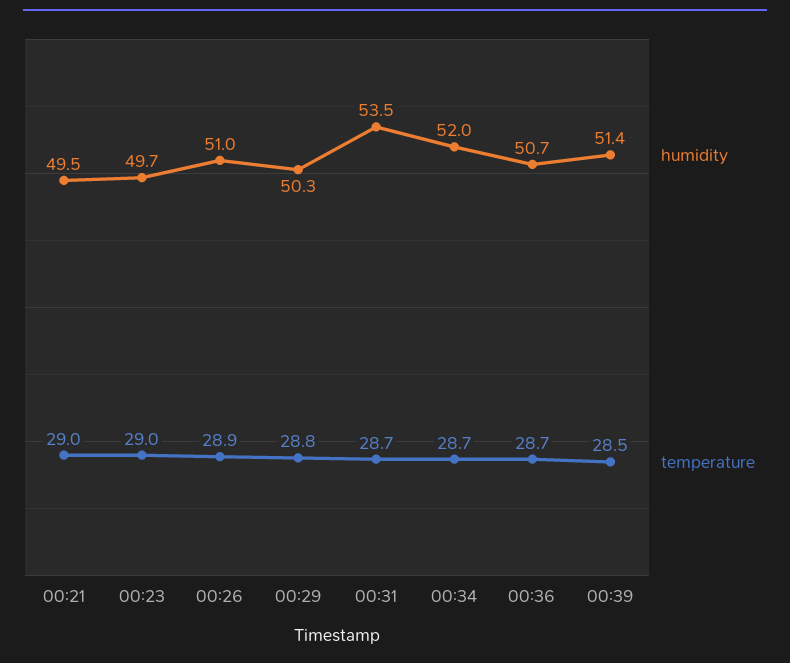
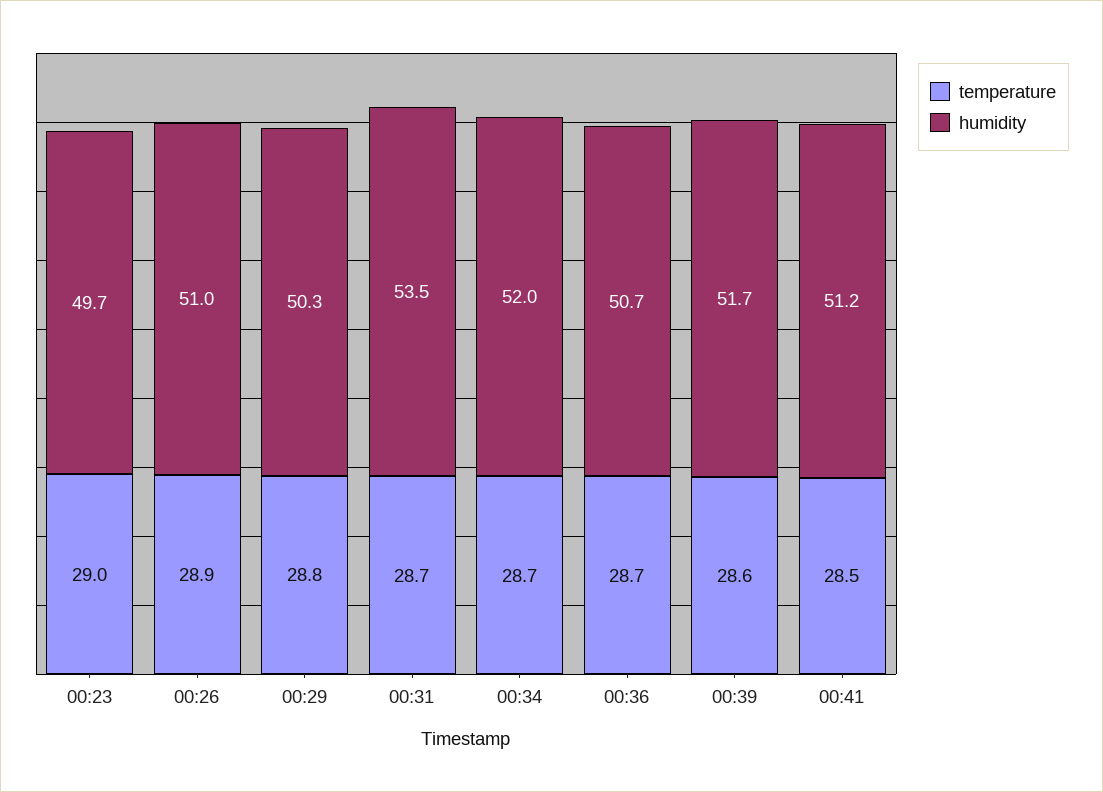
humidity, 00:21: 49.5 -> none
temperature, 00:21: 29 -> none
humidity, 00:39: 51.4 -> 51.7
temperature, 00:39: 28.5 -> 28.6
temperature, 00:41: none -> 28.5
humidity, 00:41: none -> 51.2

